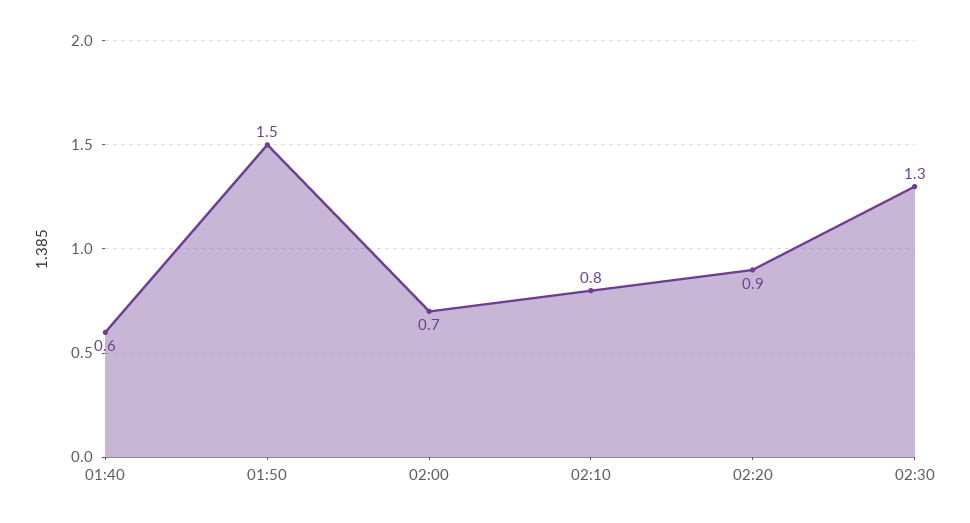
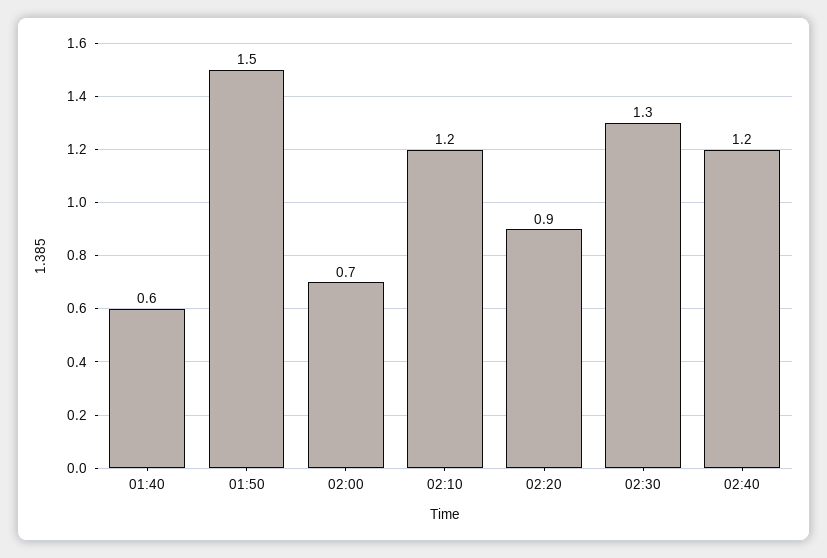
02:10: 0.8 -> 1.2
02:40: none -> 1.2

